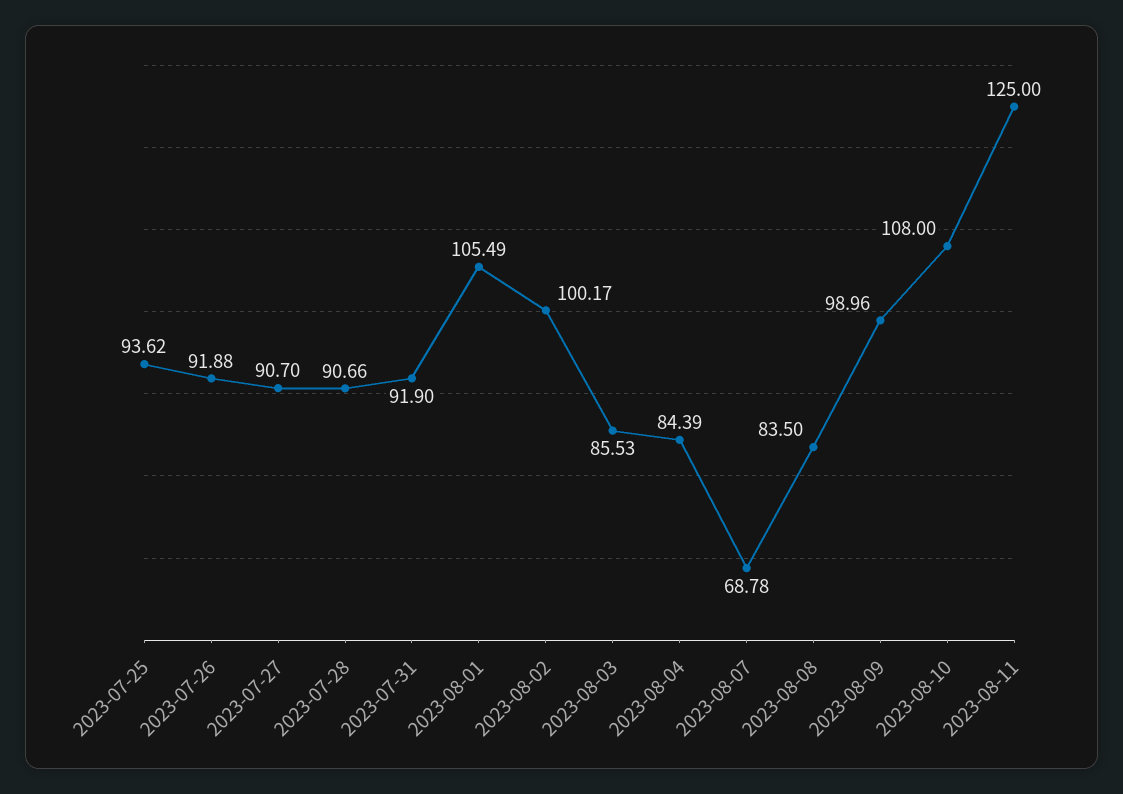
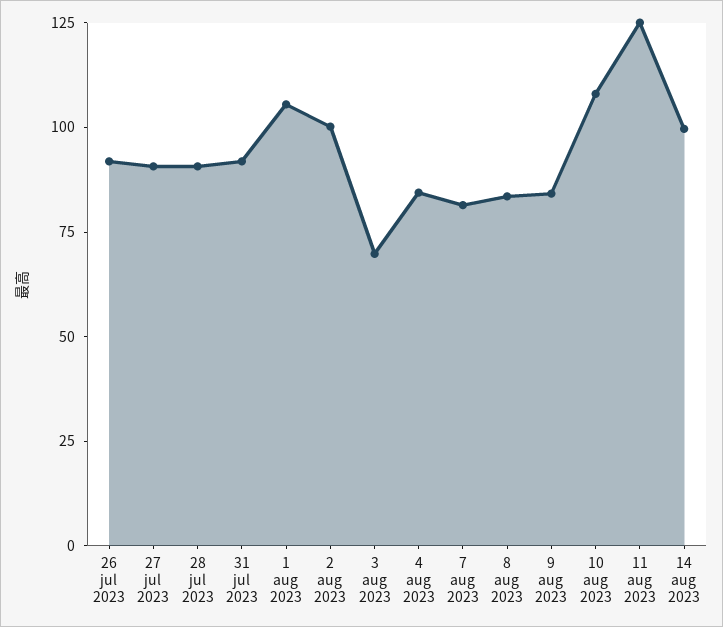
2023-07-25: 93.62 -> none
2023-08-03: 85.53 -> 70
2023-08-07: 68.78 -> 80
2023-08-09: 98.96 -> 85
14 aug 2023: none -> 100

